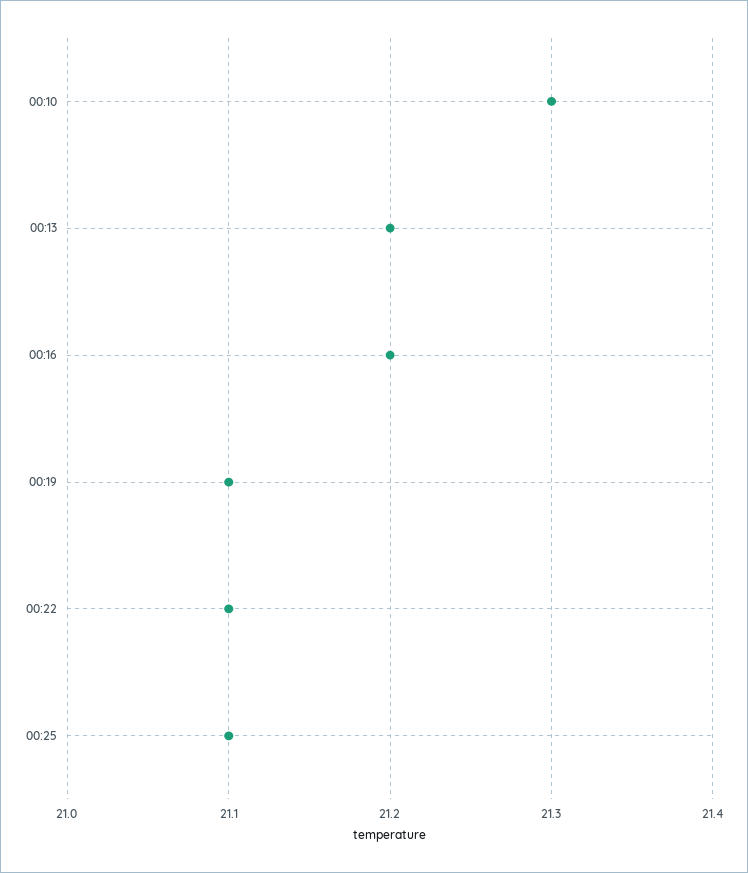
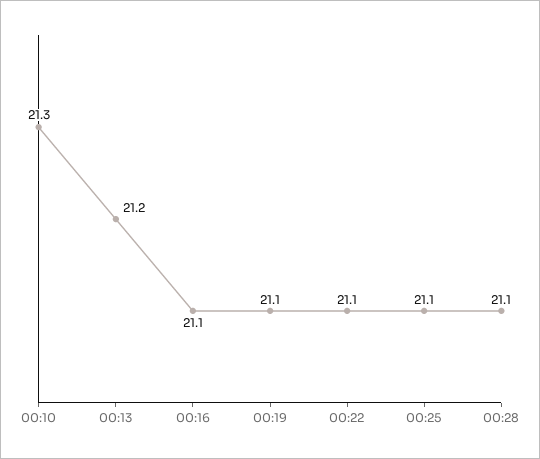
00:16: 21.2 -> 21.1
00:28: none -> 21.1

